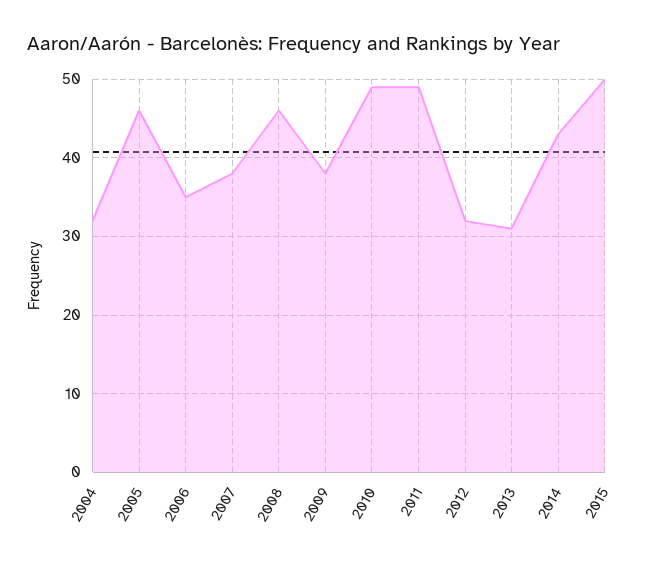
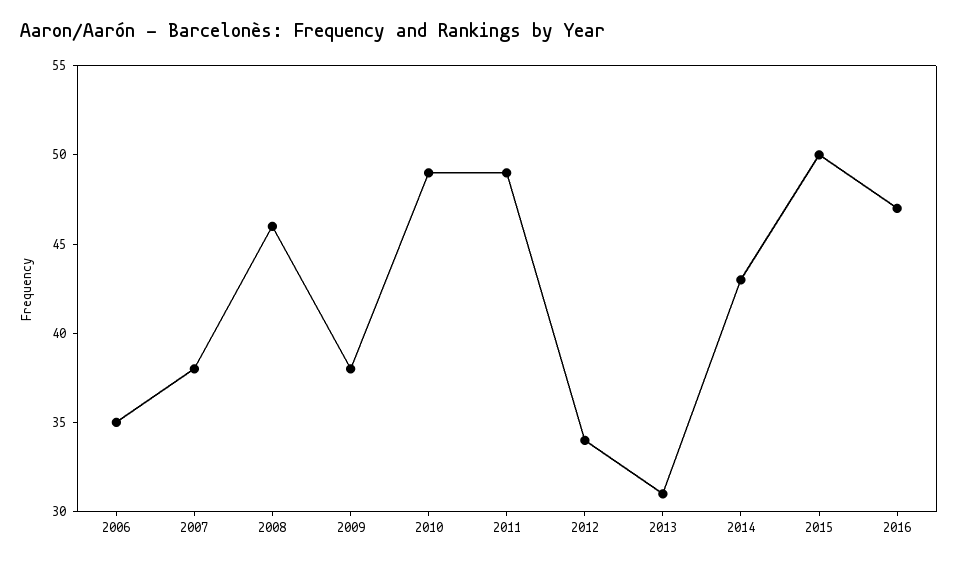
2004: 32 -> none
2005: 46 -> none
2012: 32 -> 34
2016: none -> 47

